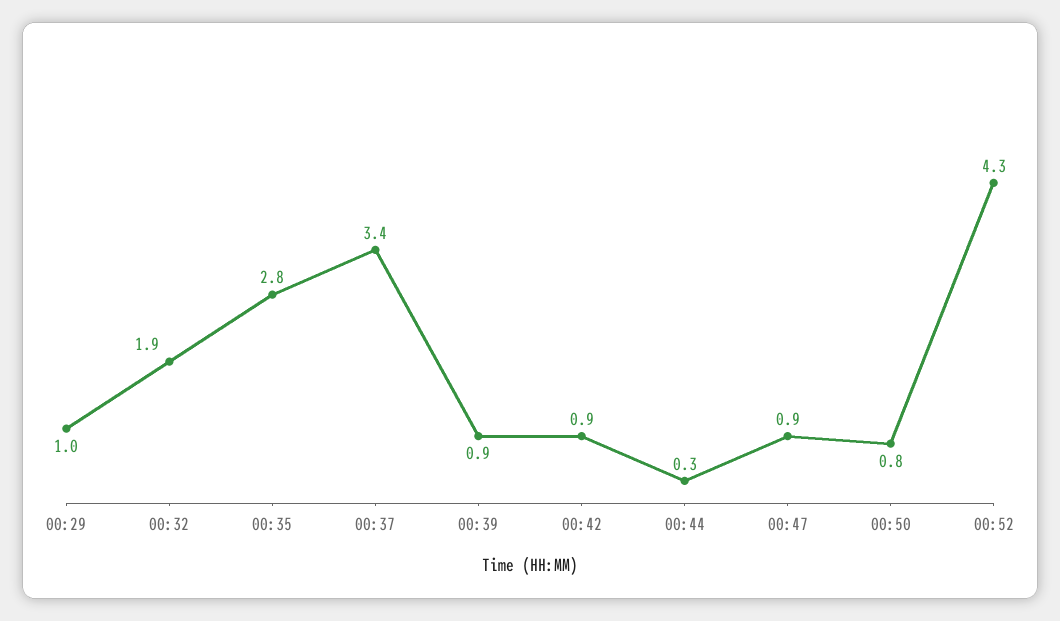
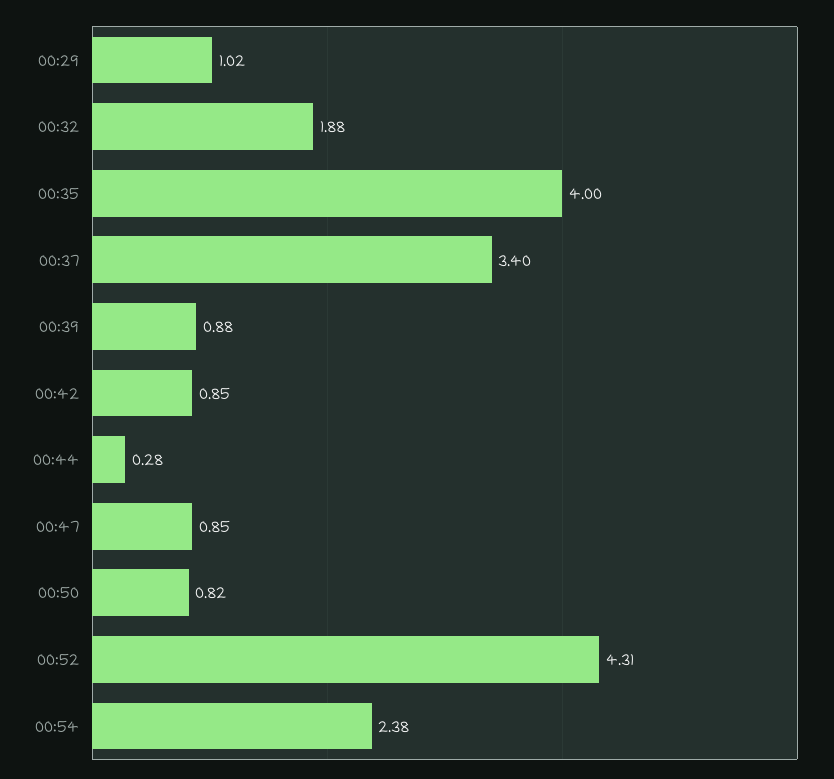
00:35: 2.8 -> 4
00:54: none -> 2.38

